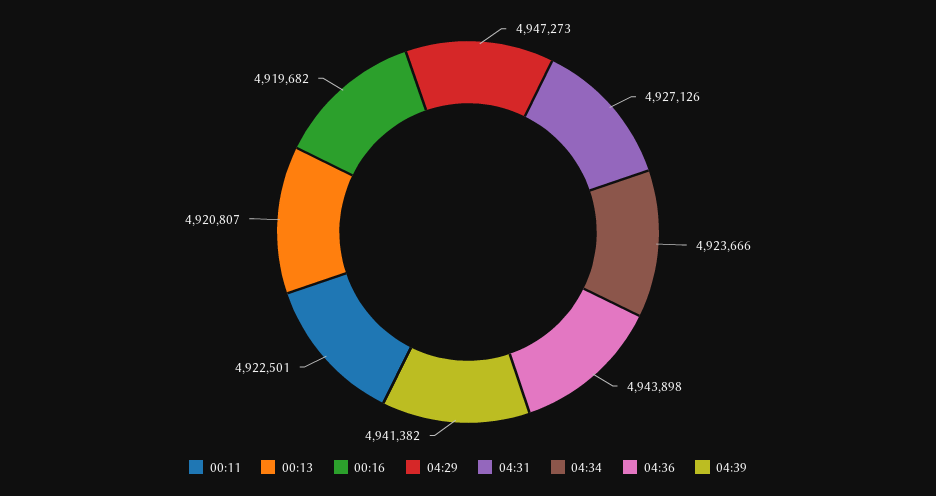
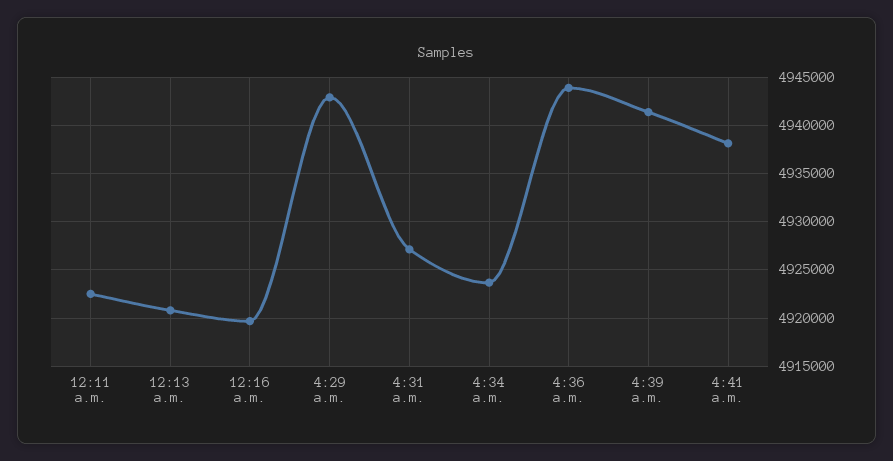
04:29: 4947273 -> 4943000
4:41 a.m.: none -> 4938000

